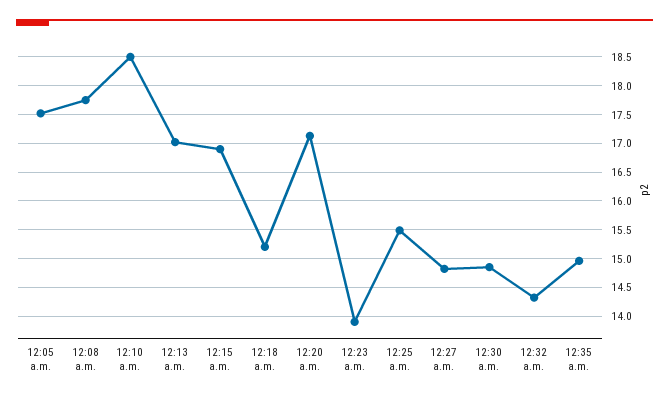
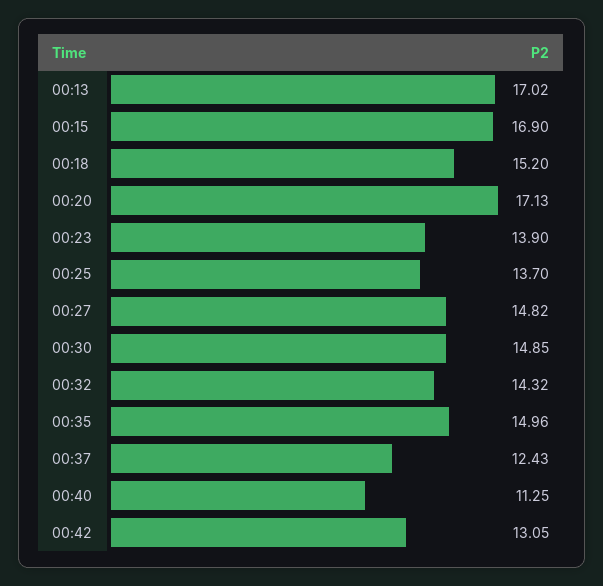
12:05 a.m.: 17.5 -> none
12:08 a.m.: 17.75 -> none
12:10 a.m.: 18.5 -> none
12:25 a.m.: 15.5 -> 13.7
00:37: none -> 12.43
00:40: none -> 11.25
00:42: none -> 13.05

